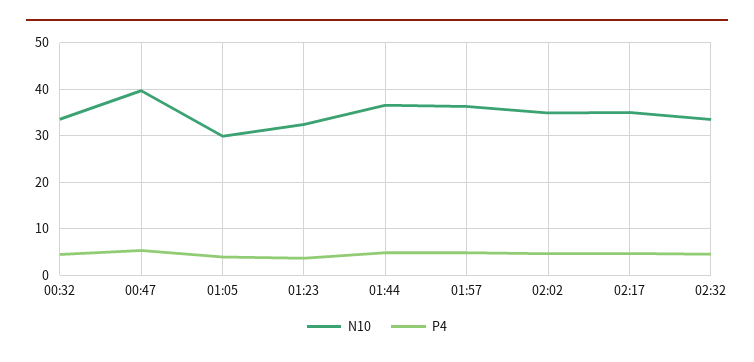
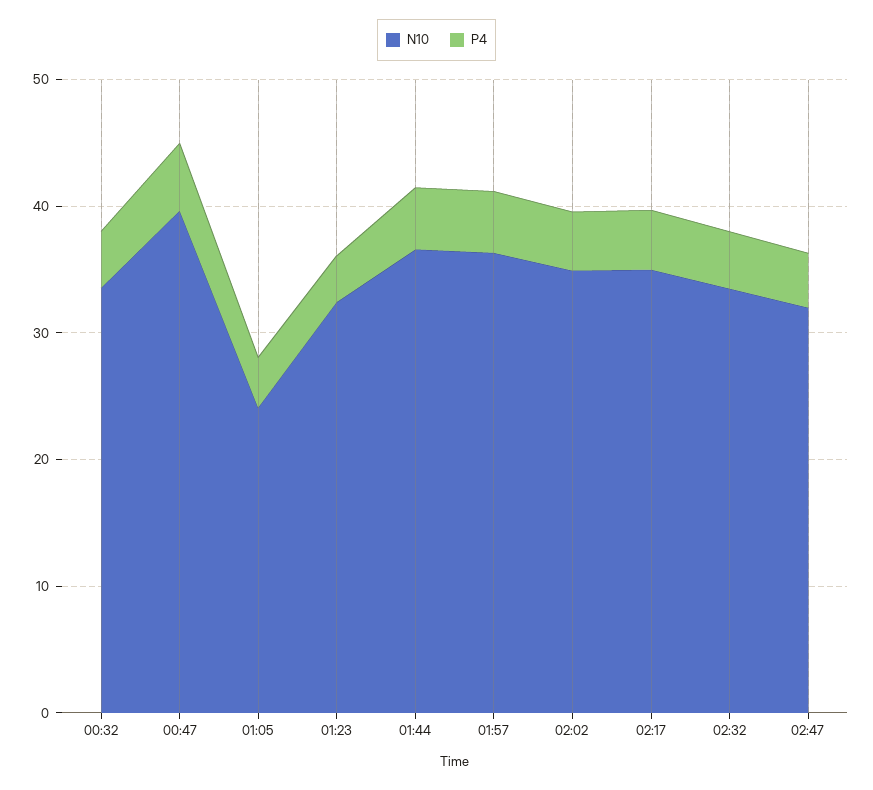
N10, 01:05: 30 -> 24
N10, 02:47: none -> 32
P4, 02:47: none -> 4

